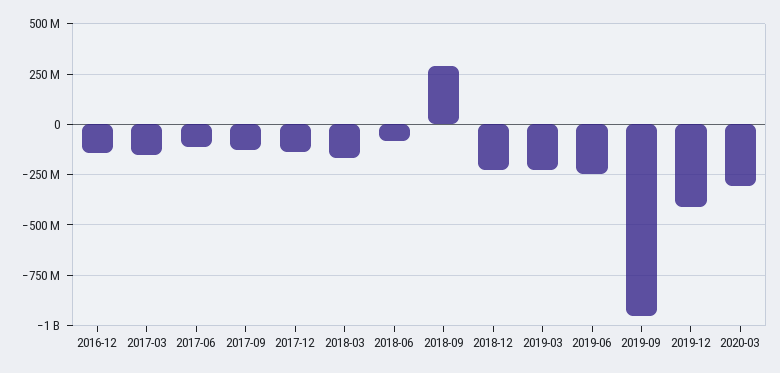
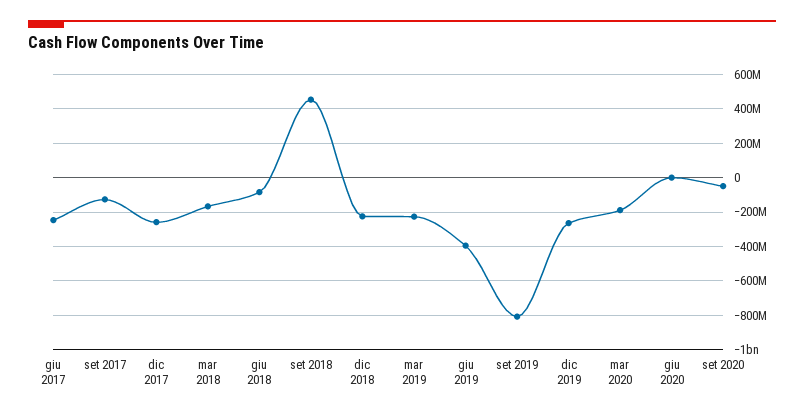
2016-12: -150000000 -> none
2017-03: -150000000 -> none
2017-06: -100000000 -> -250000000
2017-12: -150000000 -> -250000000
2018-09: 300000000 -> 450000000
2019-06: -250000000 -> -400000000
2019-09: -950000000 -> -800000000
2019-12: -400000000 -> -250000000
2020-03: -300000000 -> -200000000
giu 2020: none -> 0
set 2020: none -> -50000000

